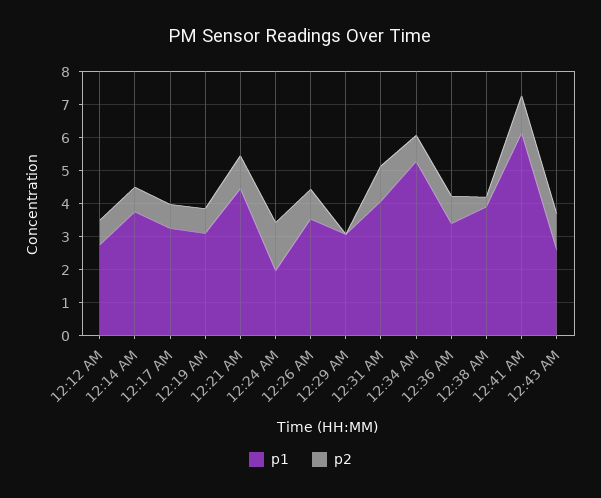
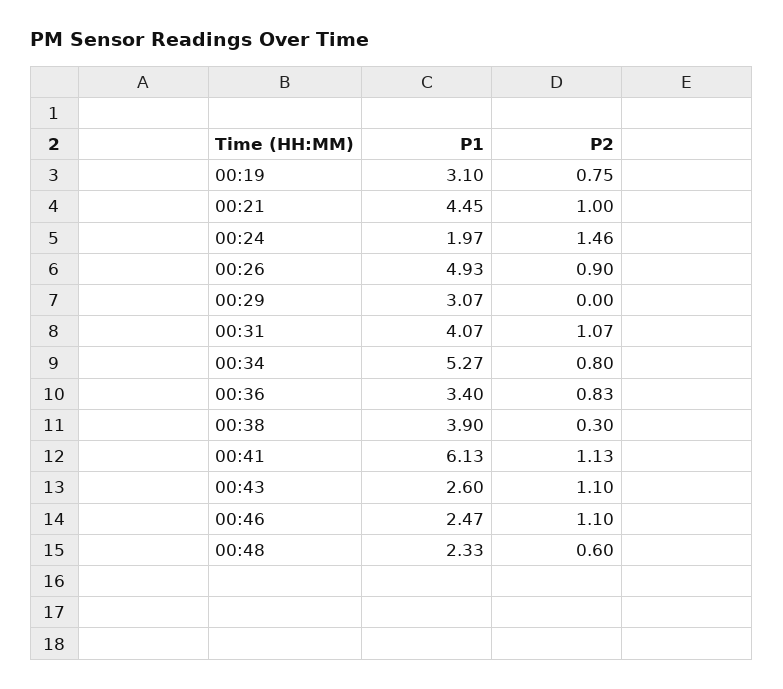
p1, 12:12 AM: 2.75 -> none
p2, 12:12 AM: 0.75 -> none
p1, 12:14 AM: 3.75 -> none
p2, 12:14 AM: 0.75 -> none
p1, 12:17 AM: 3.25 -> none
p2, 12:17 AM: 0.75 -> none
p1, 12:26 AM: 3.5 -> 4.93
p1, 00:46: none -> 2.47
p2, 00:46: none -> 1.1
p1, 00:48: none -> 2.33
p2, 00:48: none -> 0.6

